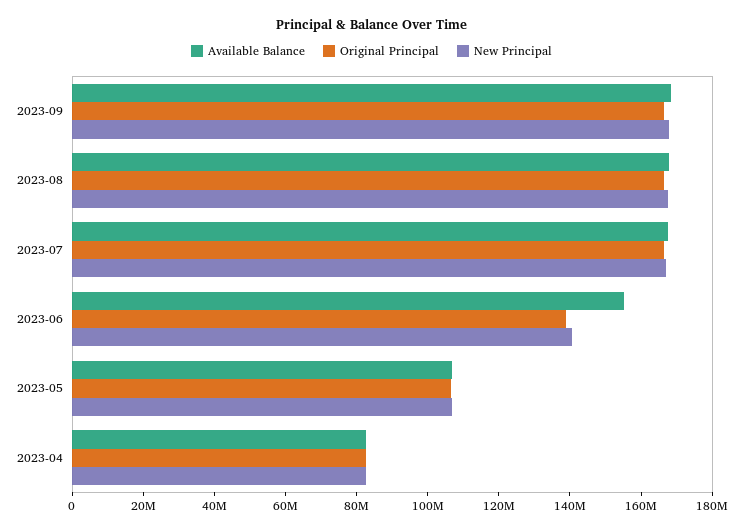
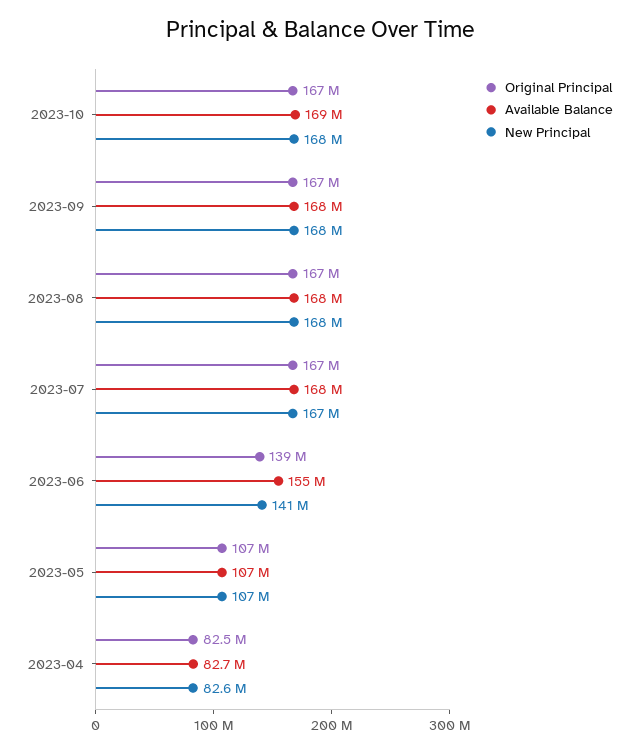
Original Principal, 2023-10: none -> 167000000
Available Balance, 2023-10: none -> 169000000
New Principal, 2023-10: none -> 168000000

